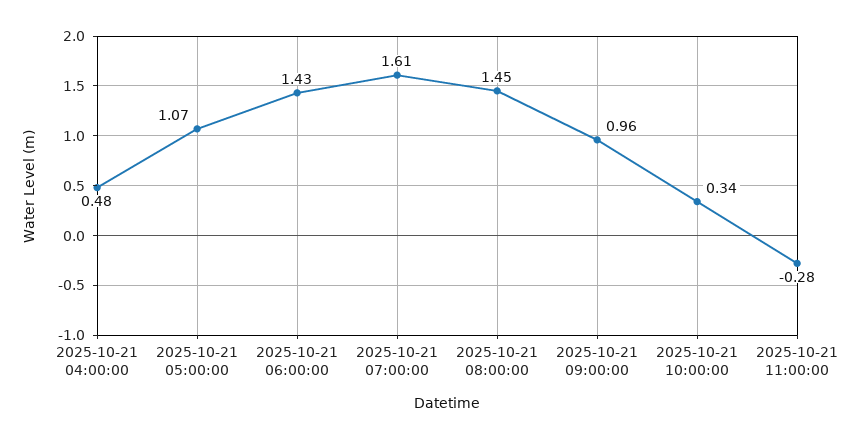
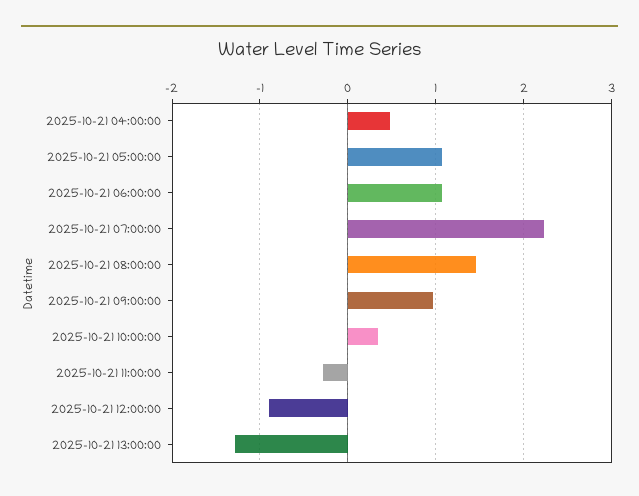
2025-10-21 06:00:00: 1.43 -> 1.1
2025-10-21 07:00:00: 1.61 -> 2.2
2025-10-21 12:00:00: none -> -0.9
2025-10-21 13:00:00: none -> -1.3

